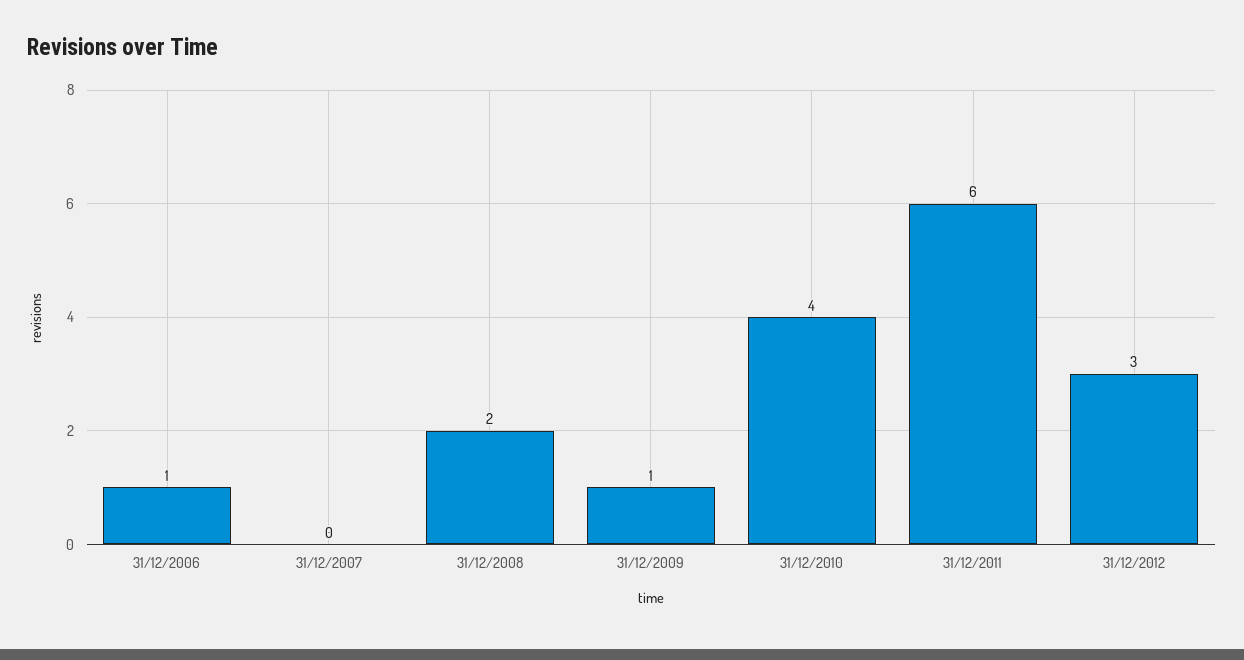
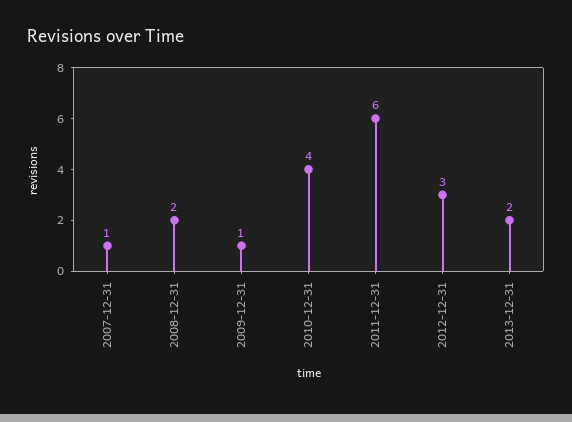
31/12/2006: 1 -> none
31/12/2007: 0 -> 1
2013-12-31: none -> 2

